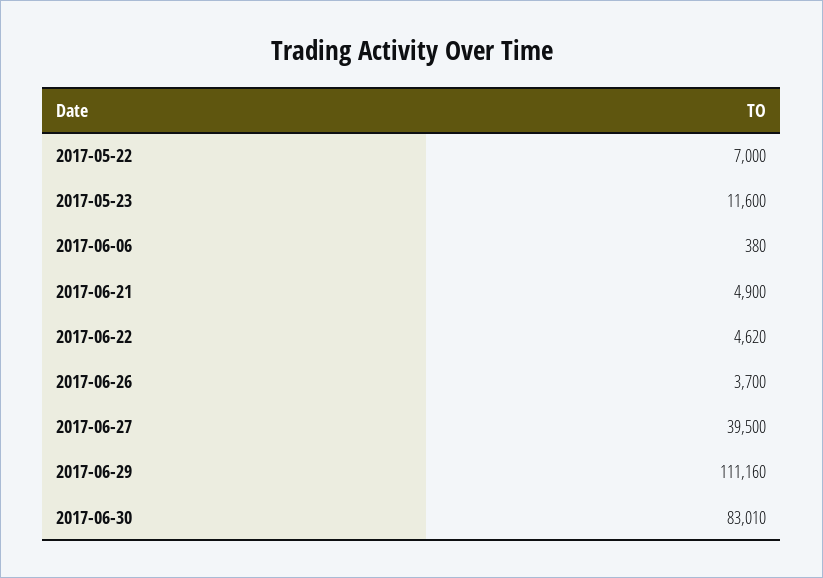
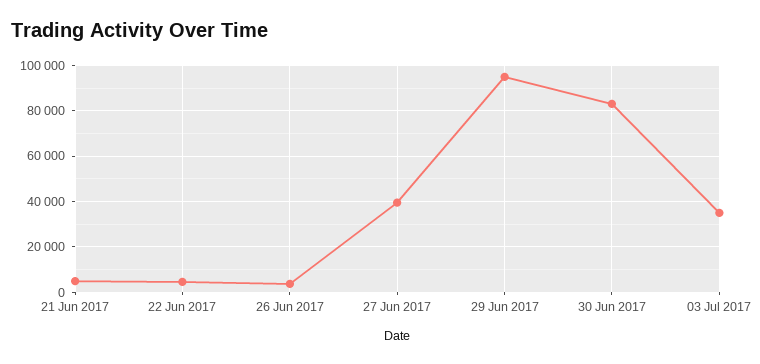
2017-05-22: 7000 -> none
2017-05-23: 11600 -> none
2017-06-06: 380 -> none
2017-06-29: 111160 -> 95000
03 Jul 2017: none -> 35000

